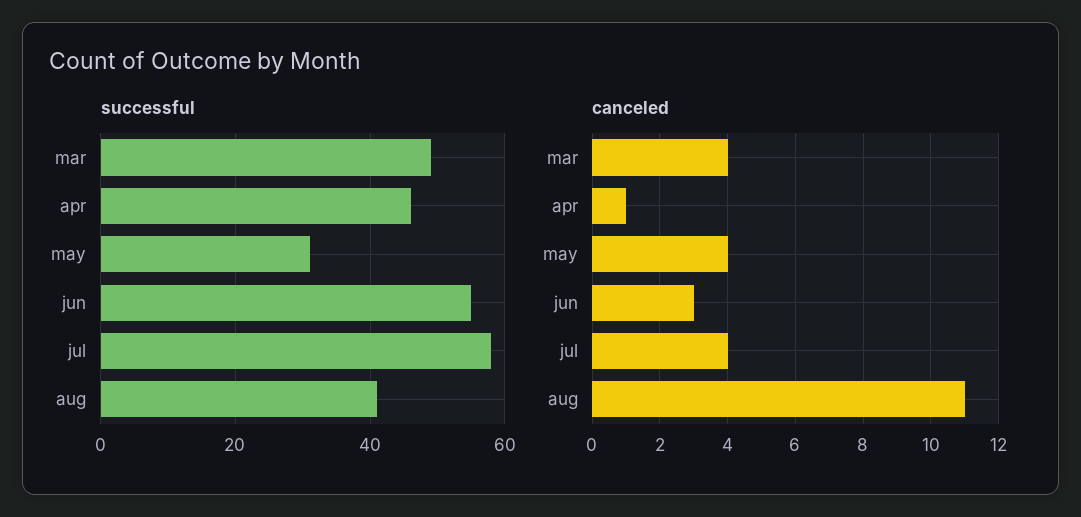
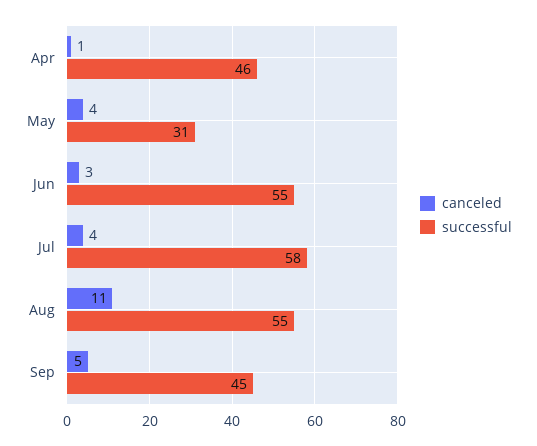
successful, mar: 50 -> none
successful, aug: 40 -> 55
canceled, mar: 4 -> none
canceled, Sep: none -> 5
successful, Sep: none -> 45

